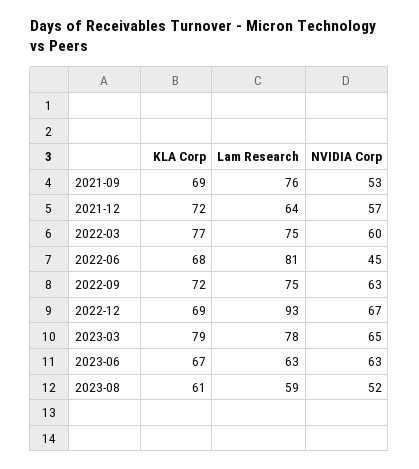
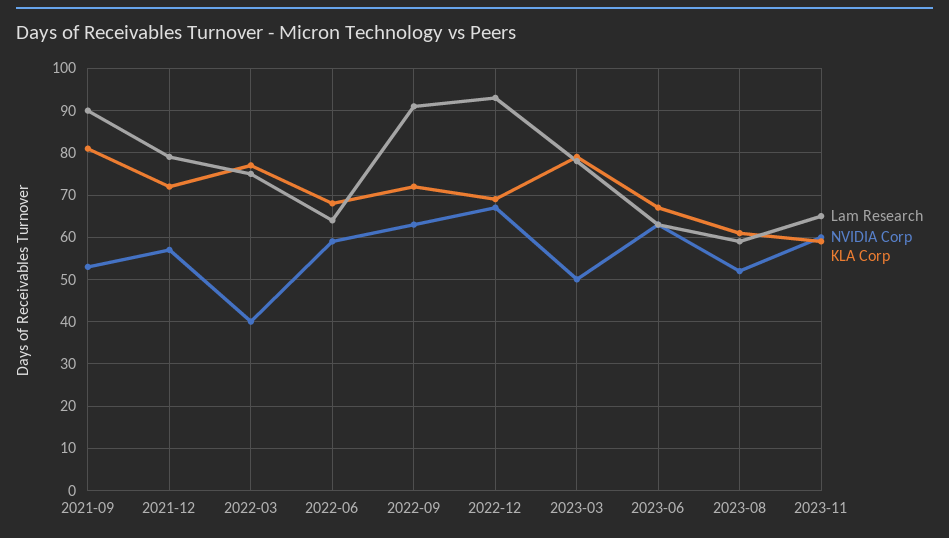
KLA Corp, 2021-09: 69 -> 80
Lam Research, 2021-09: 76 -> 90
Lam Research, 2021-12: 64 -> 80
NVIDIA Corp, 2022-03: 60 -> 40
Lam Research, 2022-06: 81 -> 65
NVIDIA Corp, 2022-06: 45 -> 60
Lam Research, 2022-09: 75 -> 90
NVIDIA Corp, 2023-03: 65 -> 50
Lam Research, 2023-11: none -> 65
NVIDIA Corp, 2023-11: none -> 60
KLA Corp, 2023-11: none -> 60

